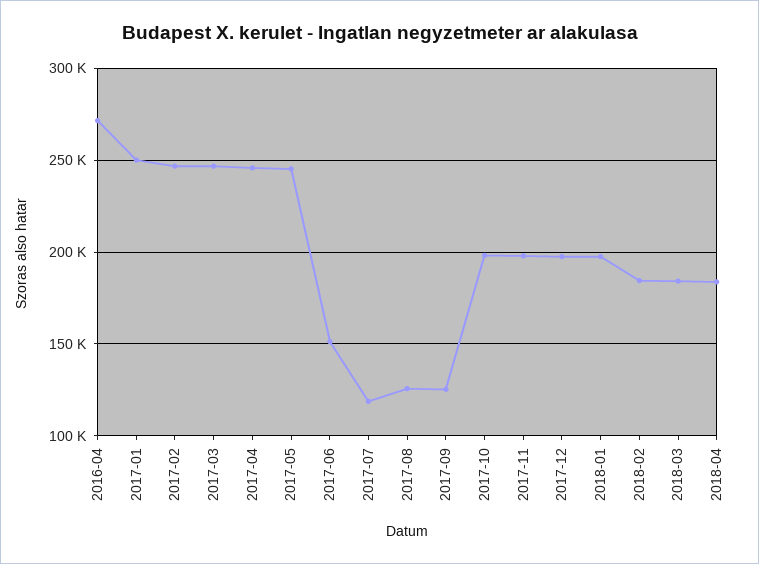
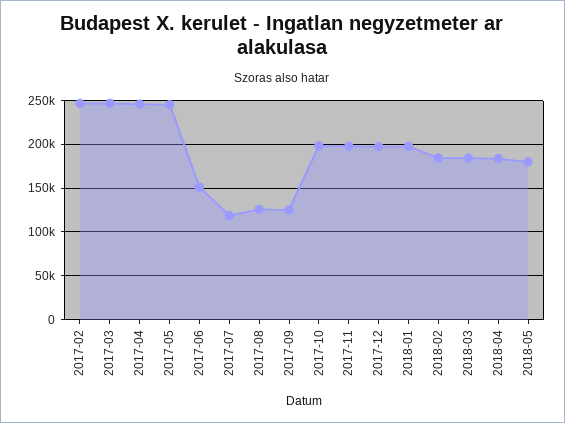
2016-04: 270000 -> none
2017-01: 250000 -> none
2018-05: none -> 180000

